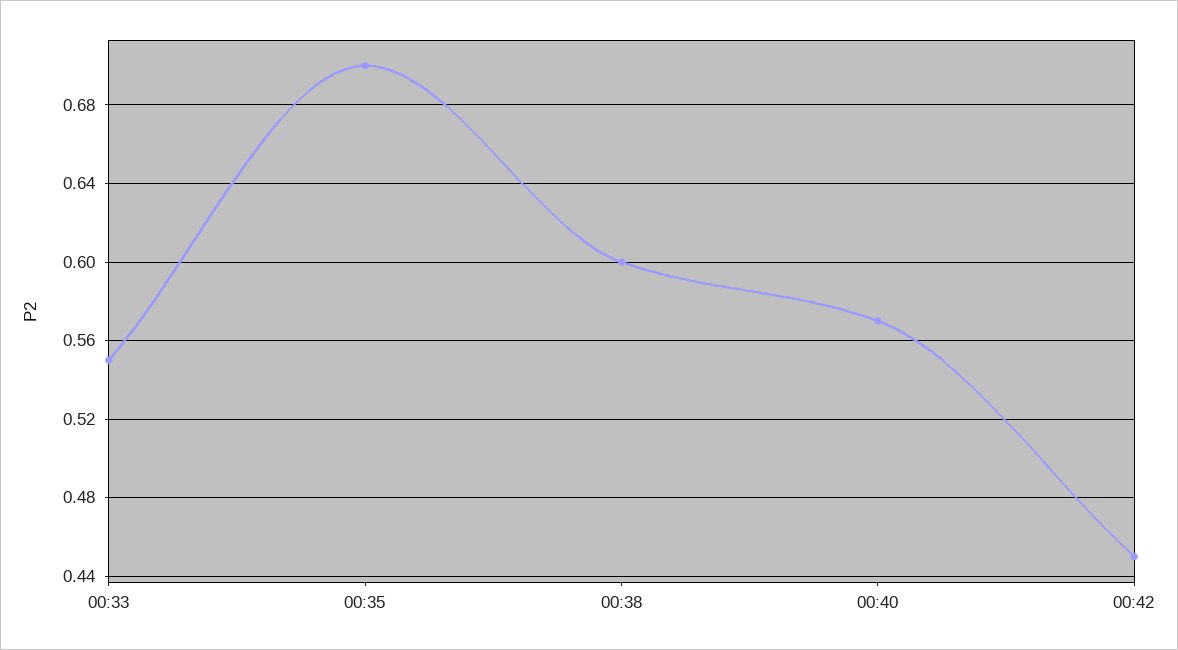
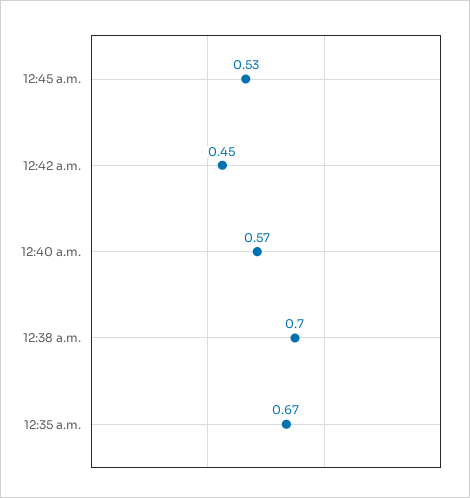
00:33: 0.55 -> none
00:35: 0.7 -> 0.67
00:38: 0.6 -> 0.7
12:45 a.m.: none -> 0.53

